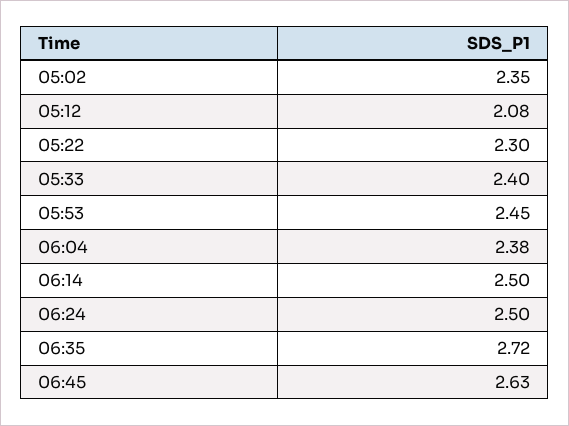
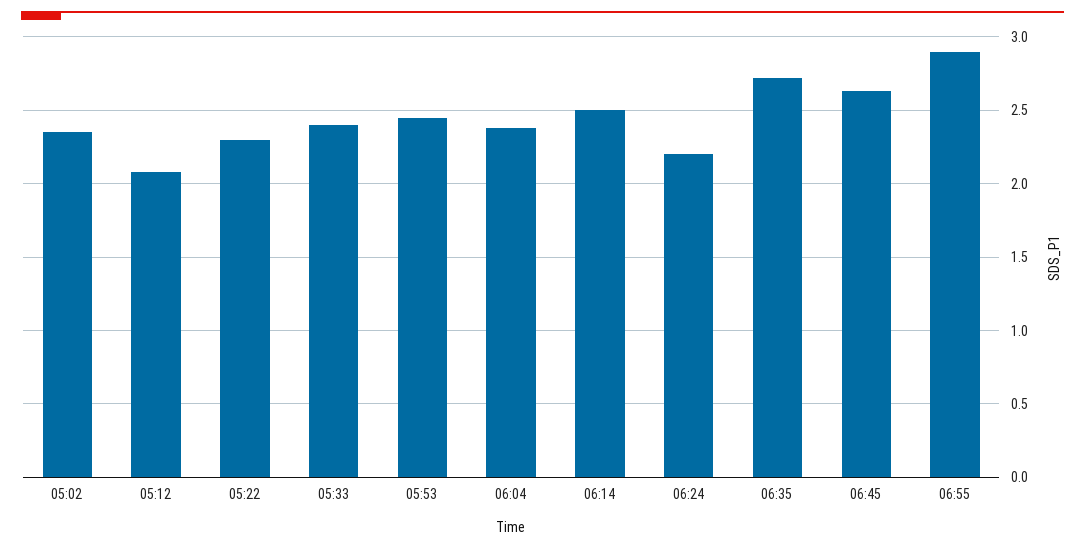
06:24: 2.5 -> 2.2
06:55: none -> 2.9

